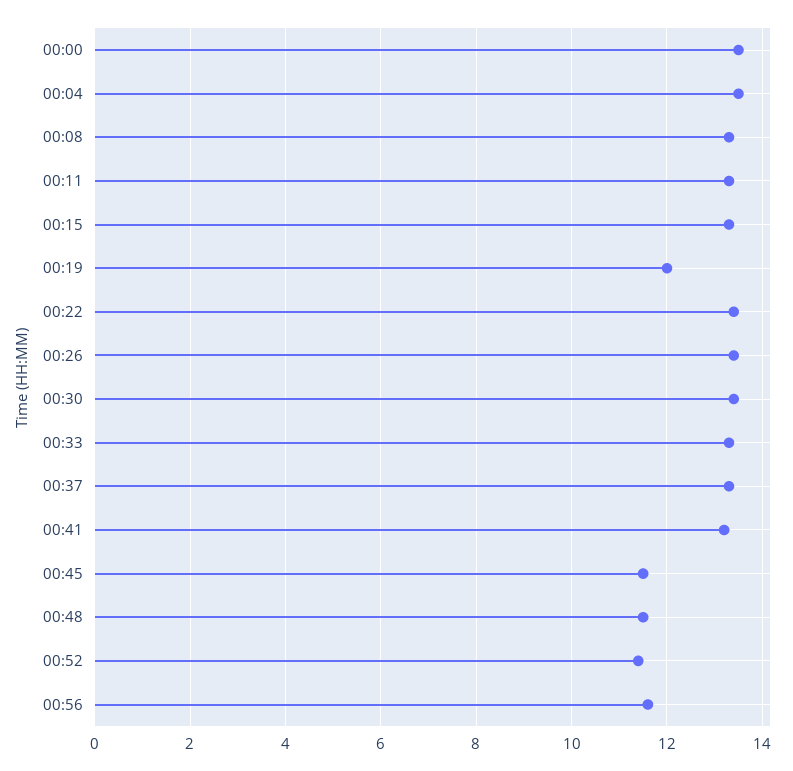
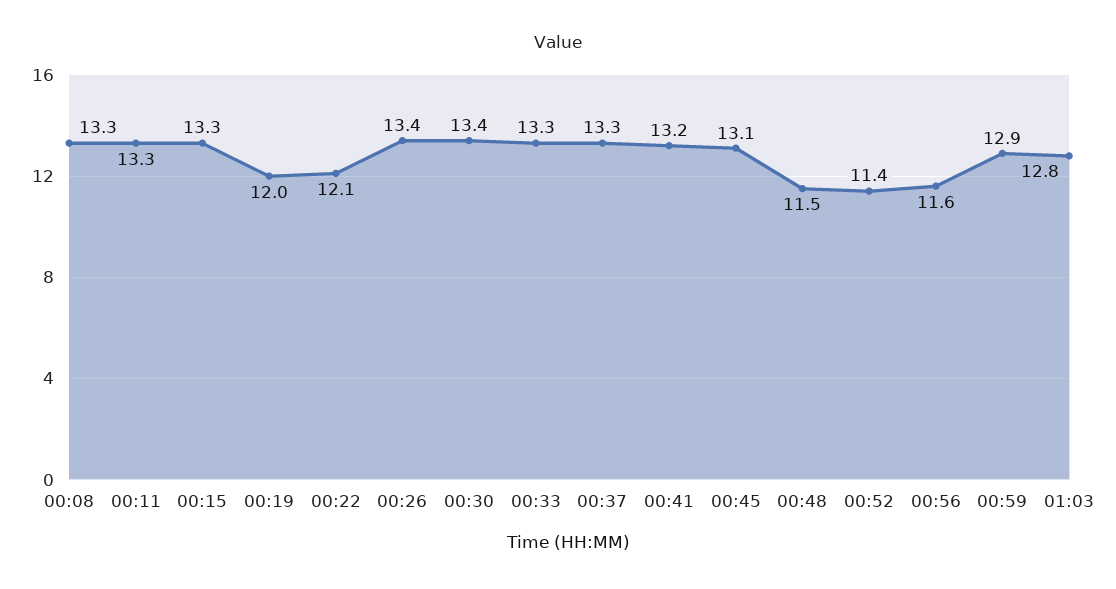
00:00: 13.5 -> none
00:04: 13.5 -> none
00:22: 13.5 -> 12.1
00:45: 11.5 -> 13.1
00:59: none -> 12.9
01:03: none -> 12.8

